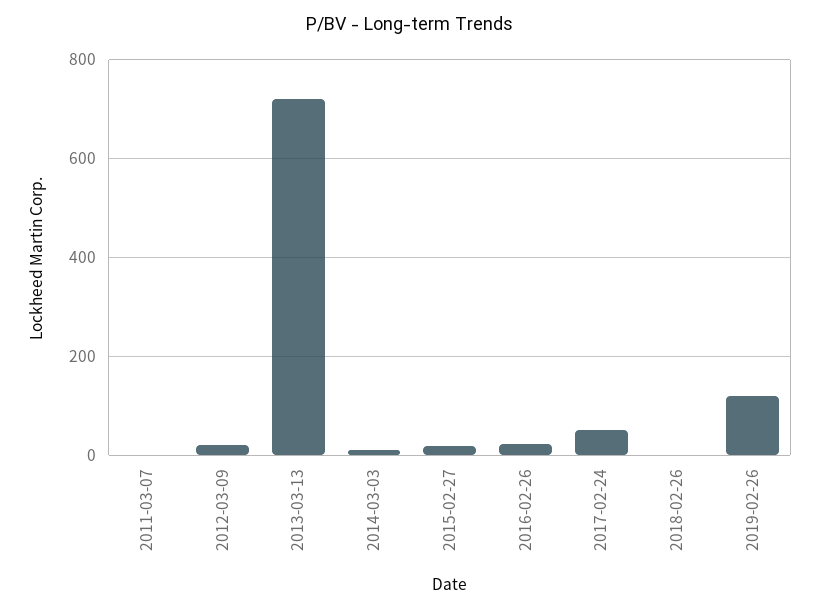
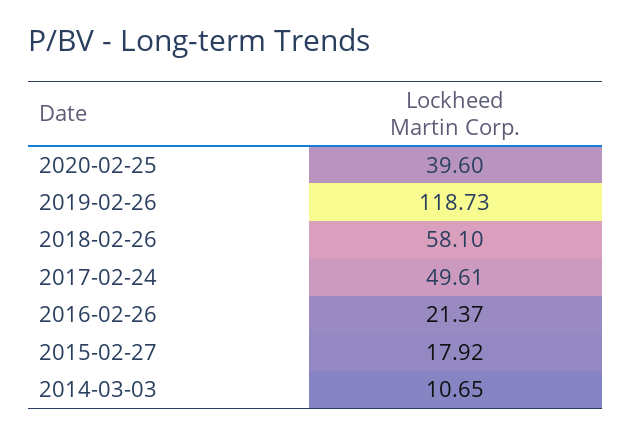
2011-03-07: 0 -> none
2012-03-09: 20 -> none
2013-03-13: 720 -> none
2018-02-26: 0 -> 58.1
2020-02-25: none -> 39.6

